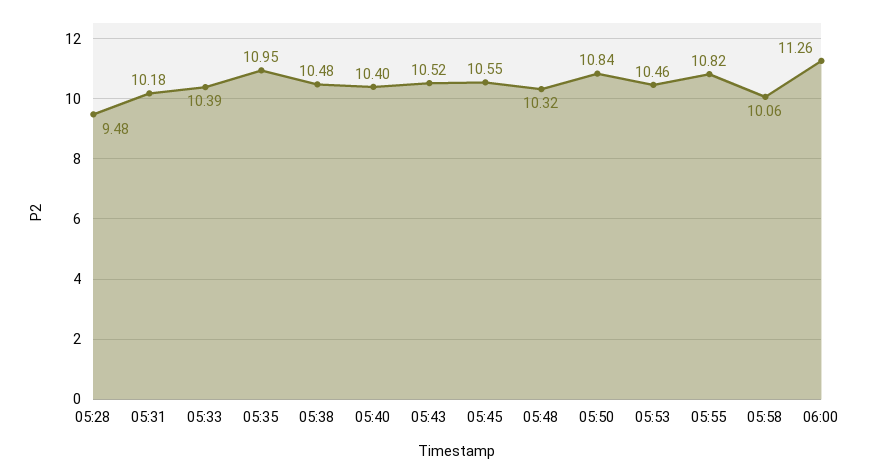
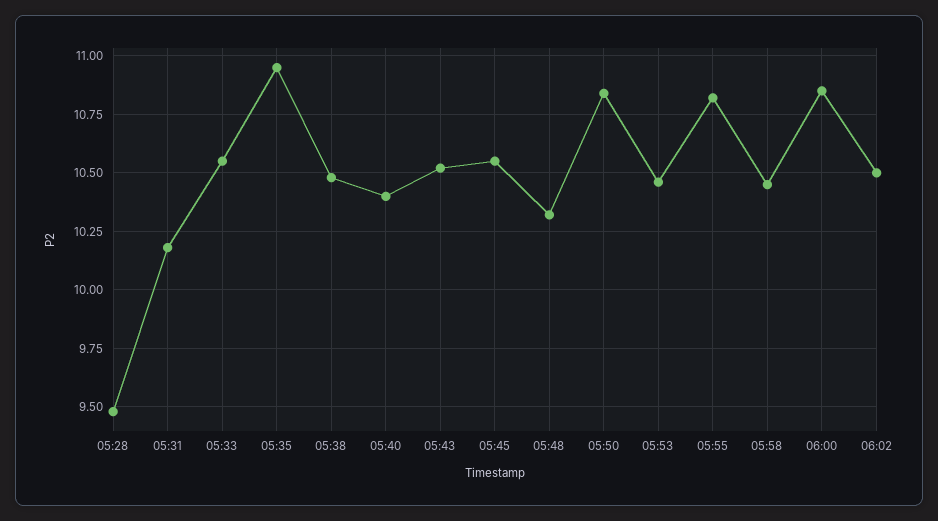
05:33: 10.39 -> 10.55
05:58: 10.06 -> 10.45
06:00: 11.26 -> 10.85
06:02: none -> 10.5

